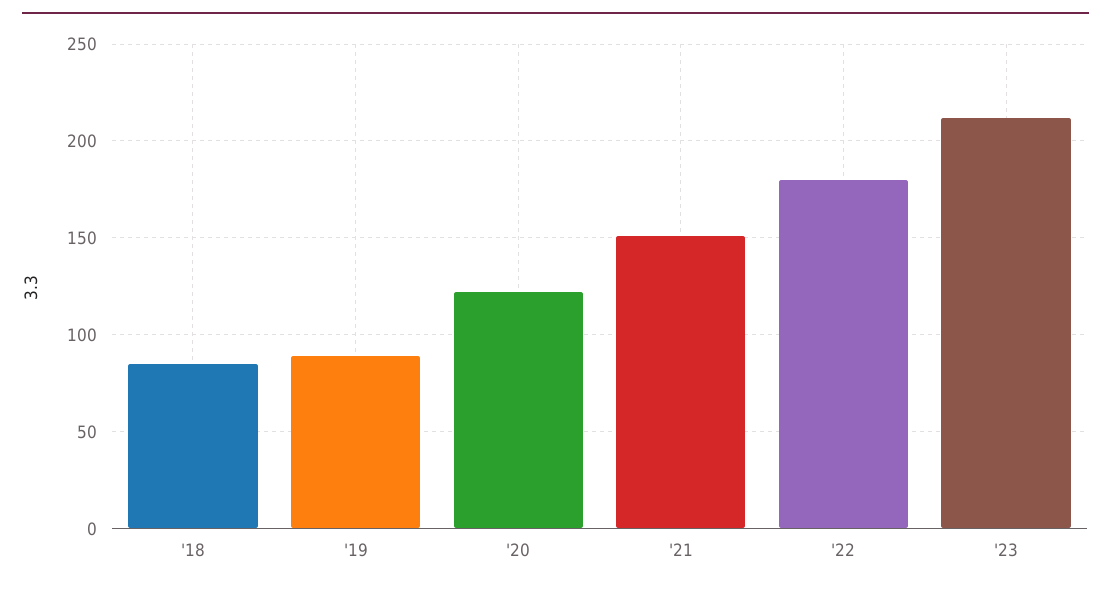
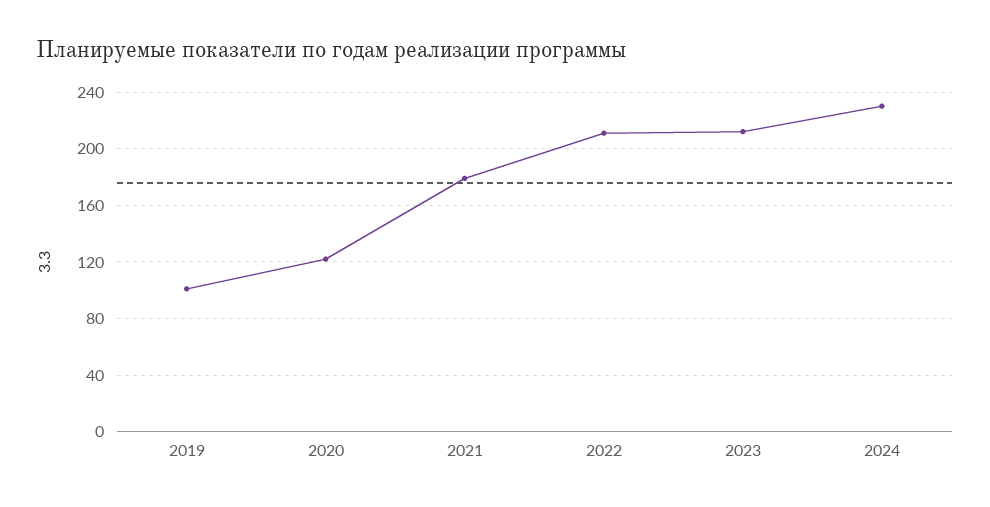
'18: 85 -> none
'19: 90 -> 100
'21: 150 -> 180
'22: 180 -> 210
2024: none -> 230

